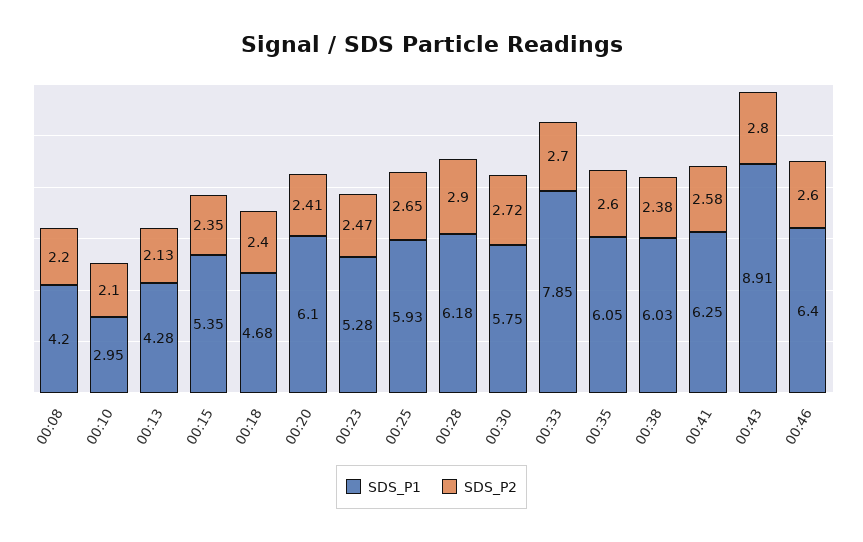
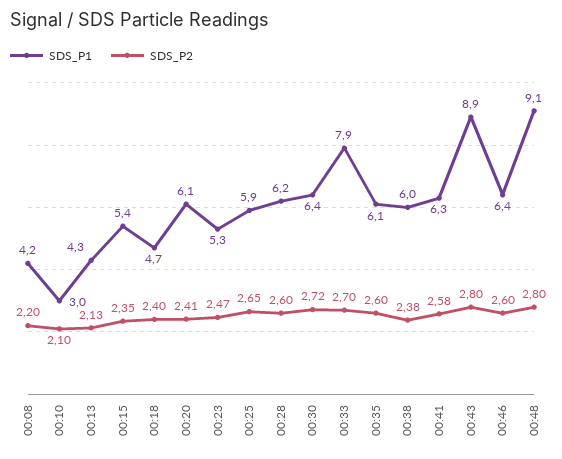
SDS_P2, 00:28: 2.9 -> 2.6
SDS_P1, 00:30: 5.75 -> 6.4
SDS_P1, 00:48: none -> 9.1
SDS_P2, 00:48: none -> 2.8

